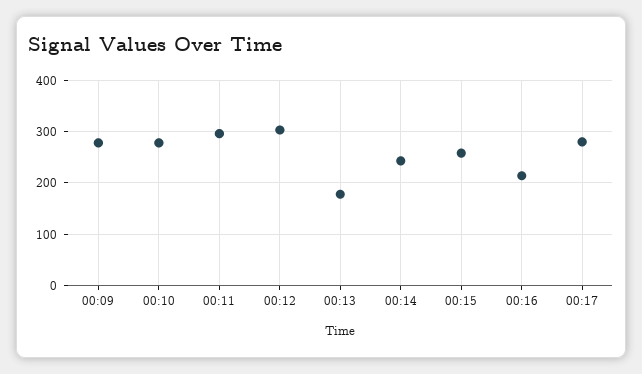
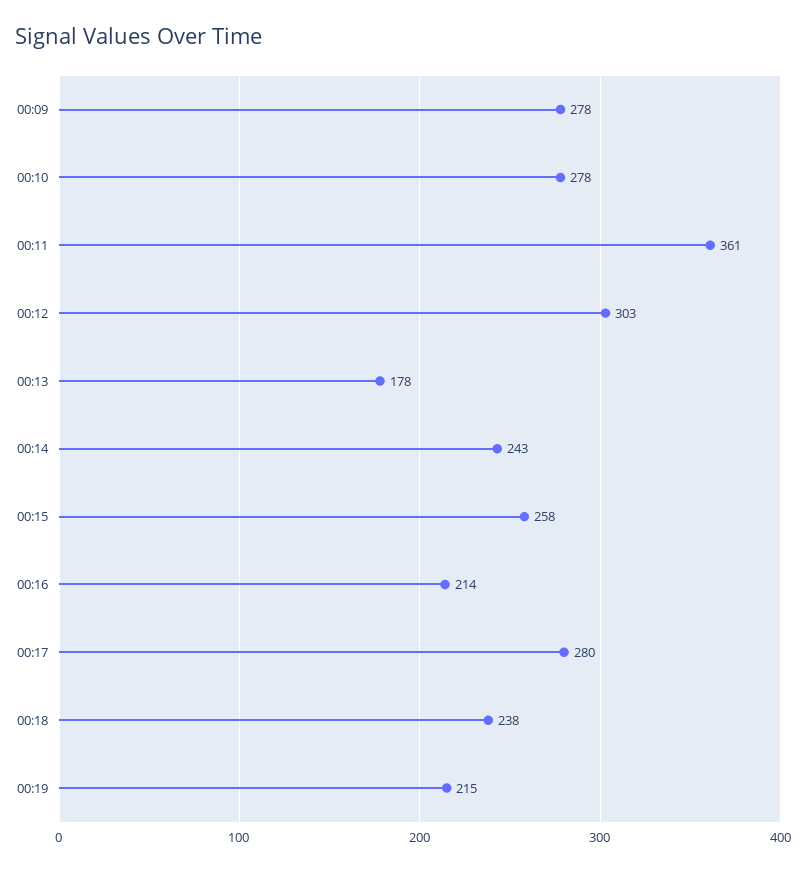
00:11: 300 -> 361
00:18: none -> 238
00:19: none -> 215

